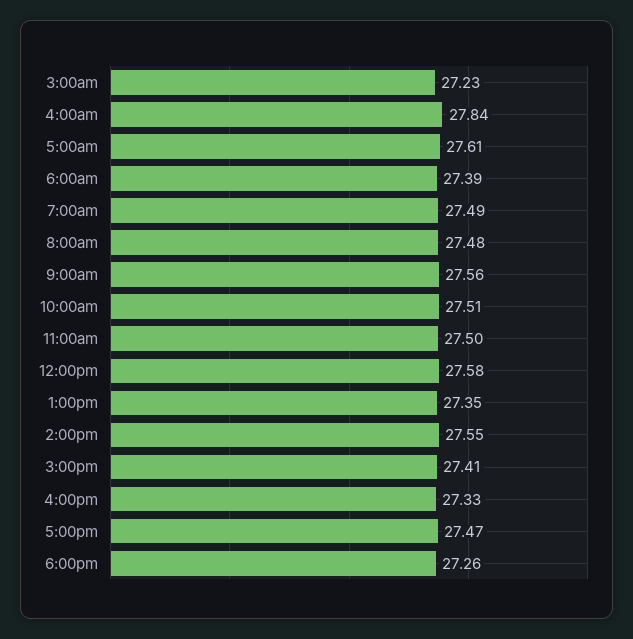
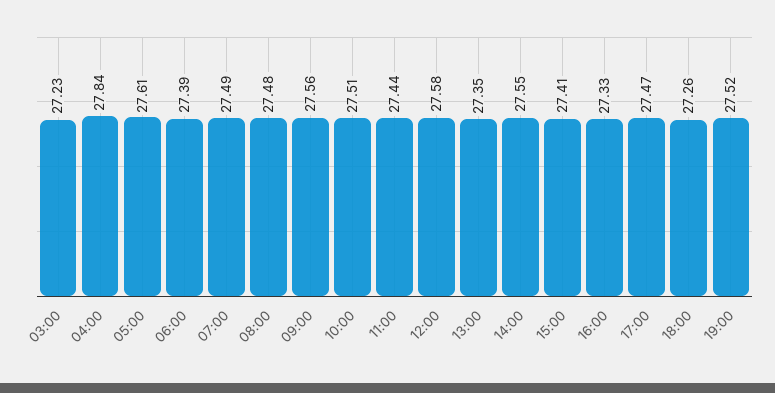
11:00am: 27.5 -> 27.44
19:00: none -> 27.52

